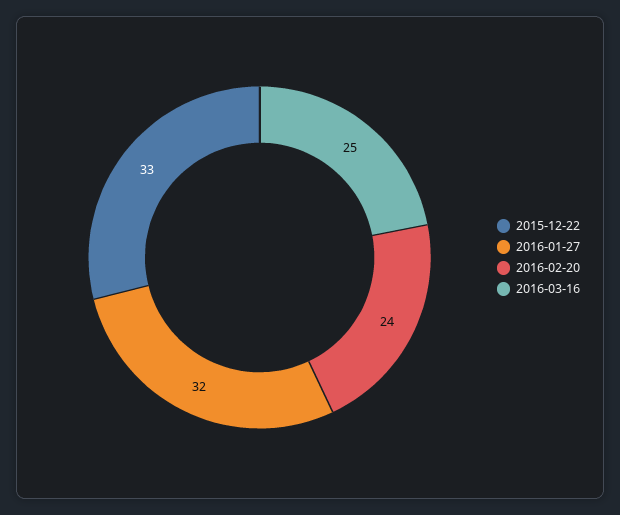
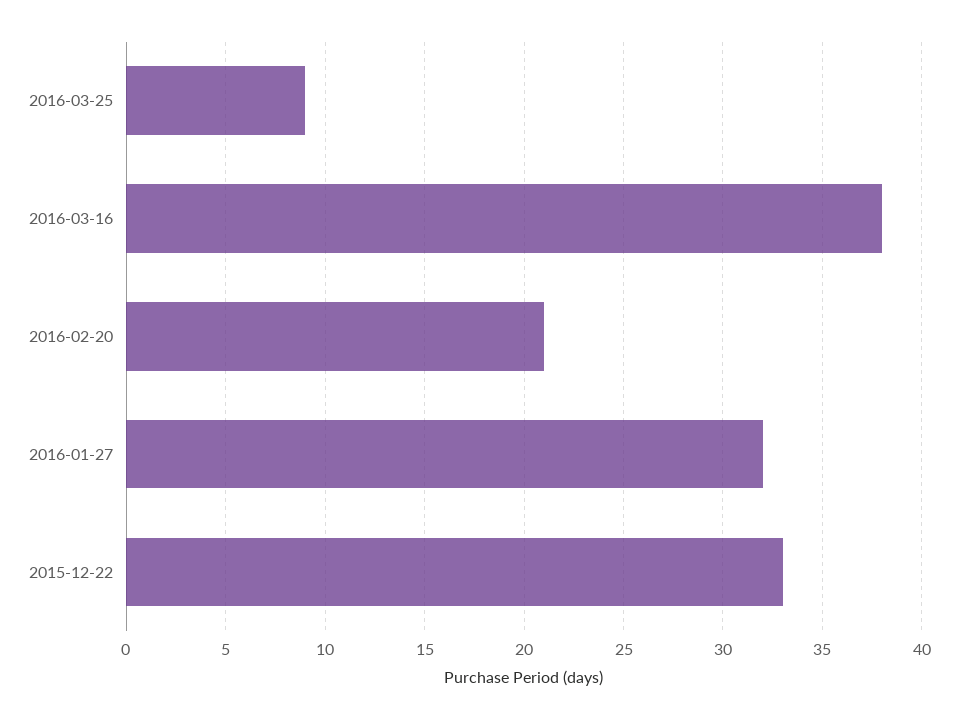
2016-02-20: 24 -> 21
2016-03-16: 25 -> 38
2016-03-25: none -> 9

